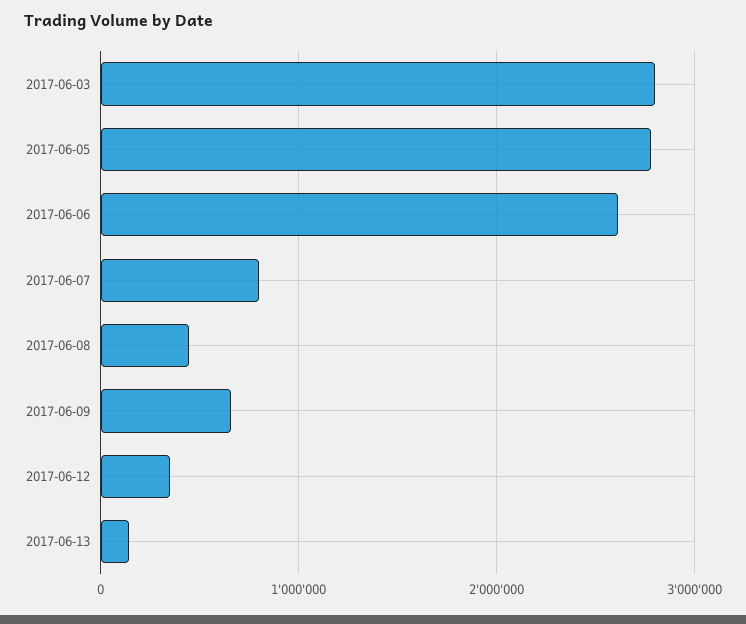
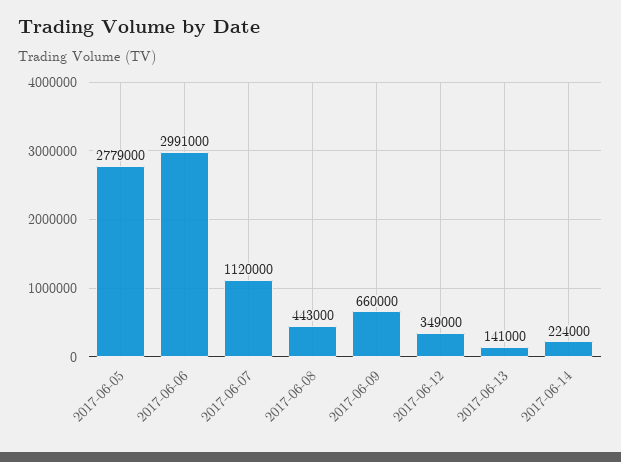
2017-06-03: 2800000 -> none
2017-06-06: 2600000 -> 2991000
2017-06-07: 800000 -> 1120000
2017-06-14: none -> 224000

